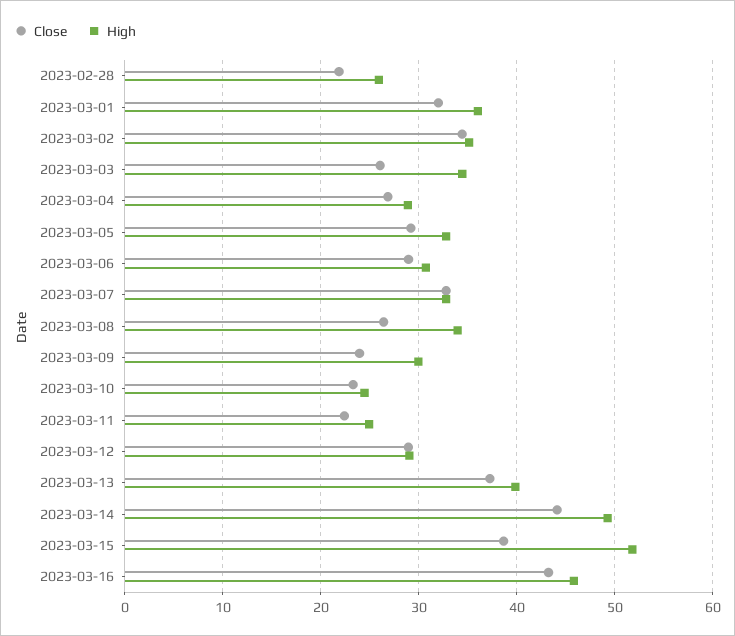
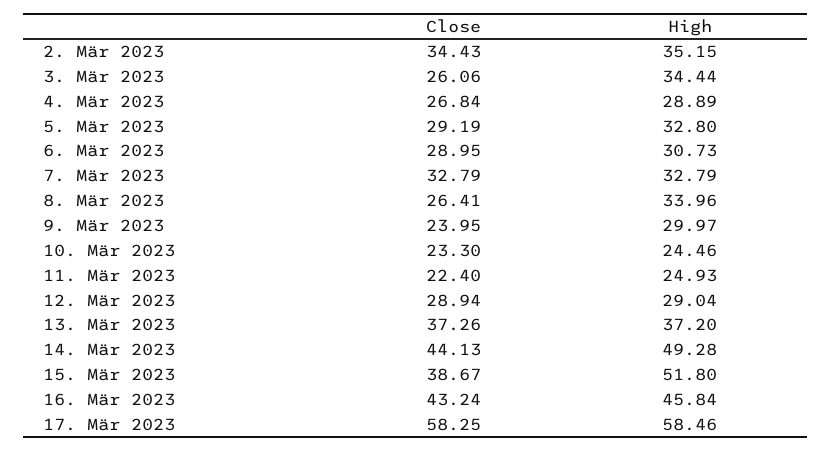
Close, 2023-02-28: 22 -> none
High, 2023-02-28: 26 -> none
Close, 2023-03-01: 32 -> none
High, 2023-03-01: 36 -> none
High, 2023-03-13: 40 -> 37.2
Close, 17. Mär 2023: none -> 58.25
High, 17. Mär 2023: none -> 58.46

